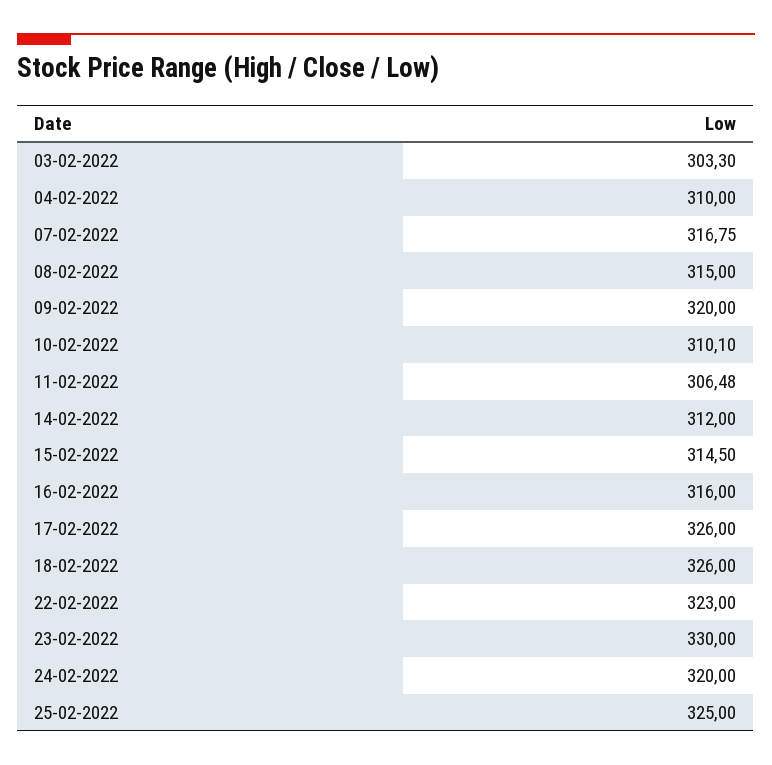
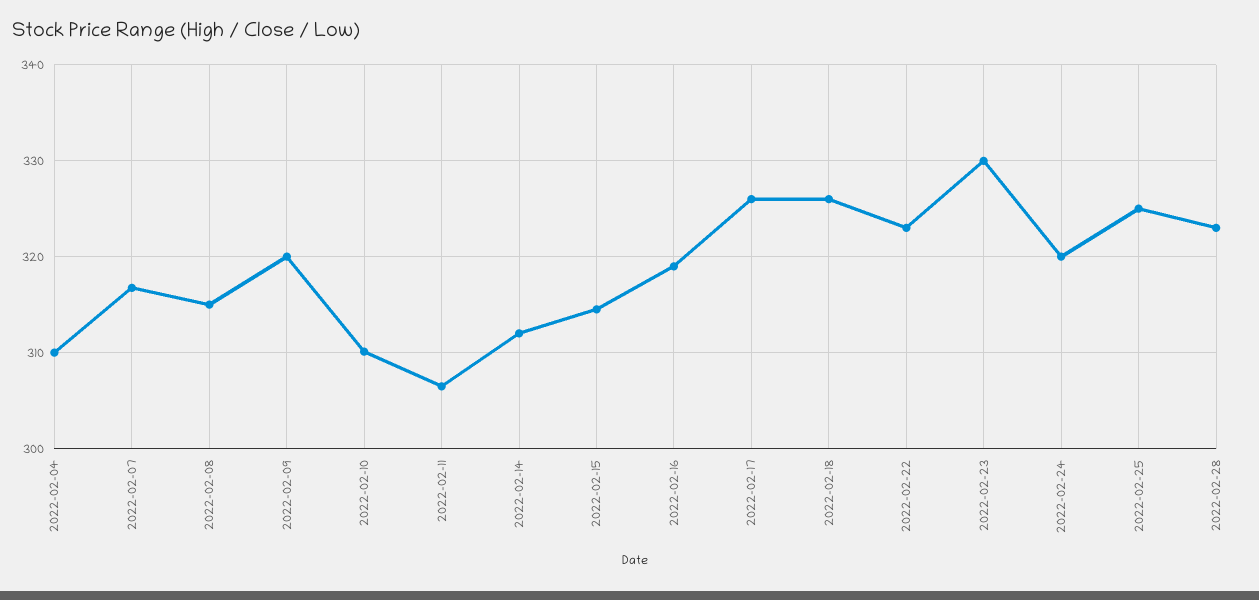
03-02-2022: 303.3 -> none
16-02-2022: 316 -> 319
2022-02-28: none -> 323

